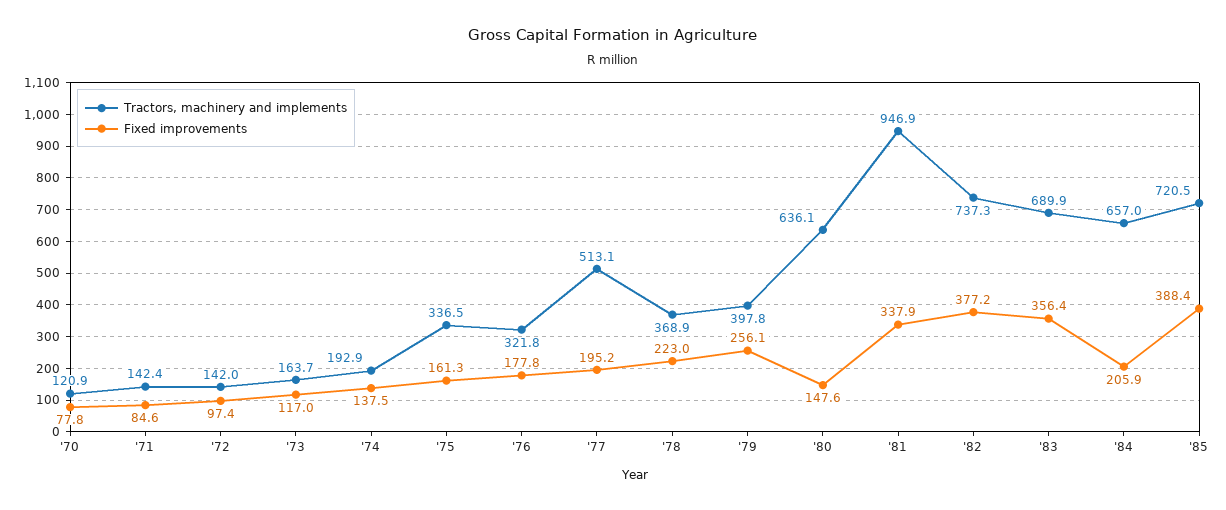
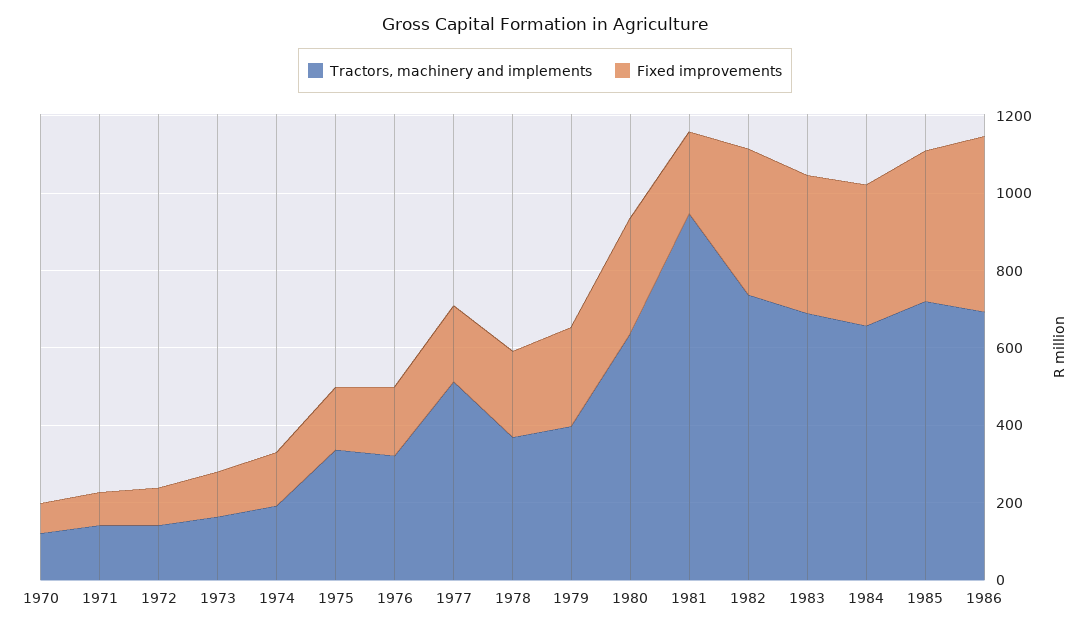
Fixed improvements, '80: 147.6 -> 300
Fixed improvements, '81: 337.9 -> 200
Fixed improvements, '84: 205.9 -> 350
Tractors, machinery and implements, 1986: none -> 700
Fixed improvements, 1986: none -> 450

